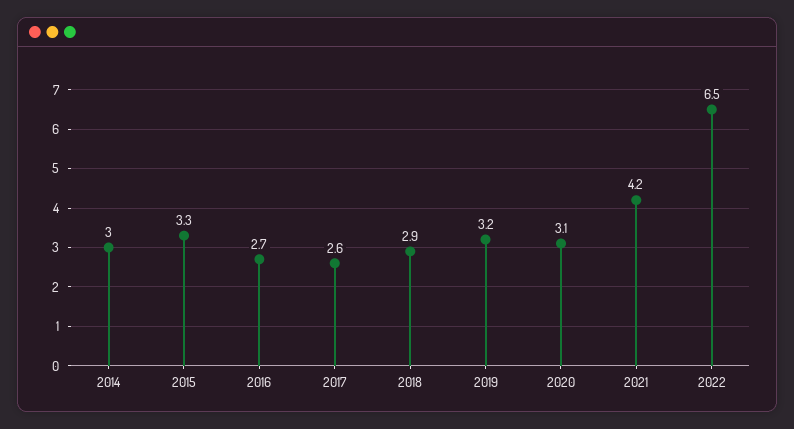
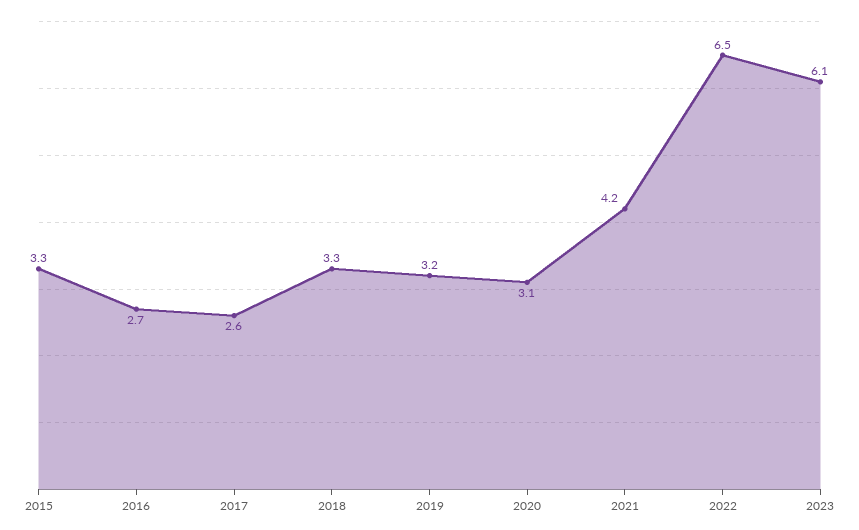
2014: 3 -> none
2018: 2.9 -> 3.3
2023: none -> 6.1

